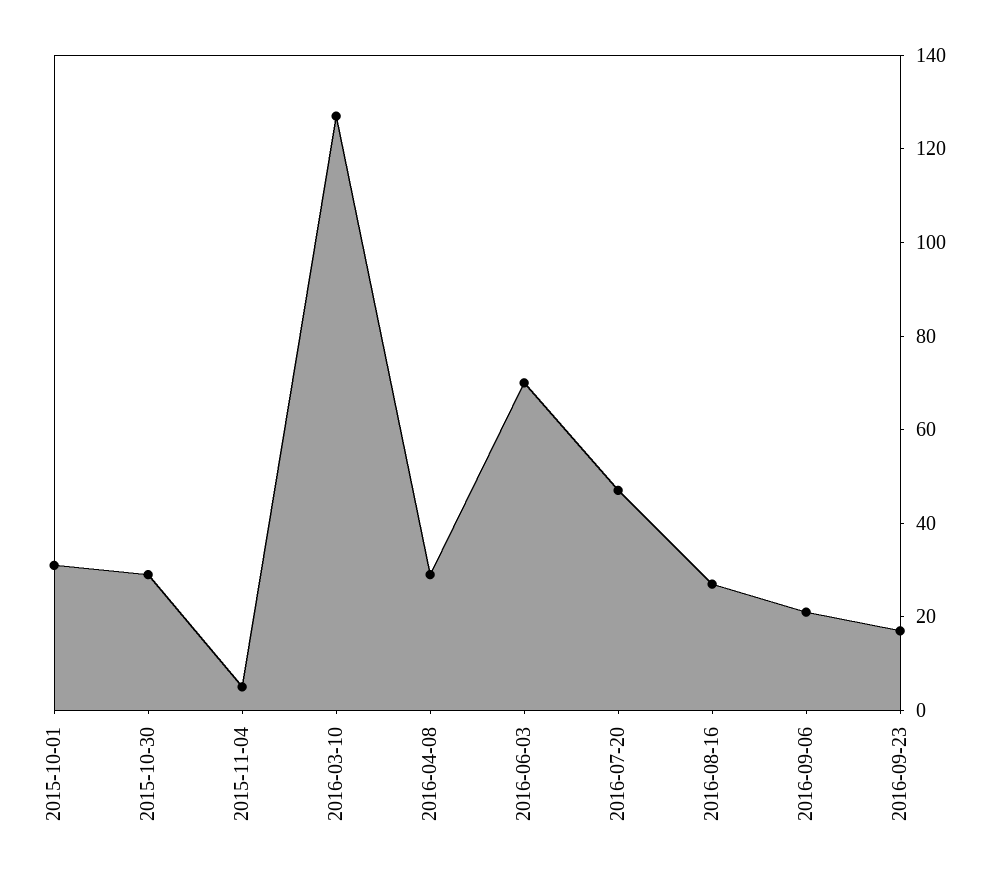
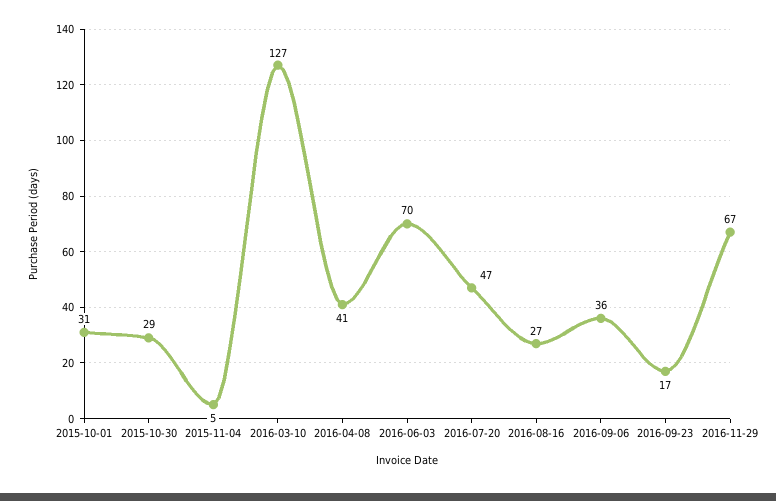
2016-04-08: 30 -> 41
2016-09-06: 20 -> 36
2016-11-29: none -> 67

